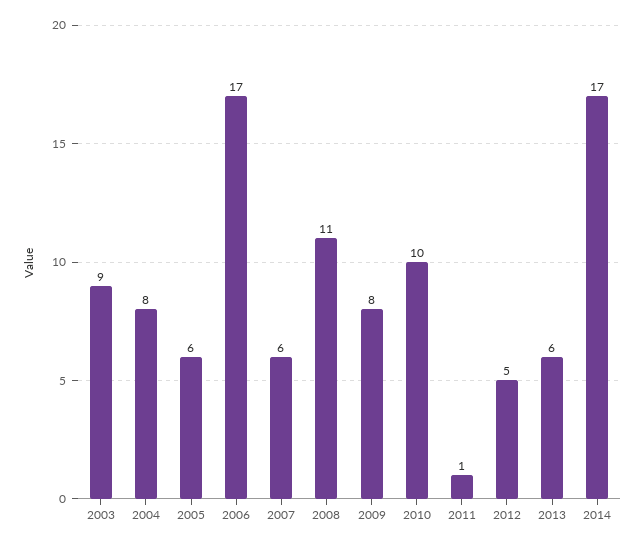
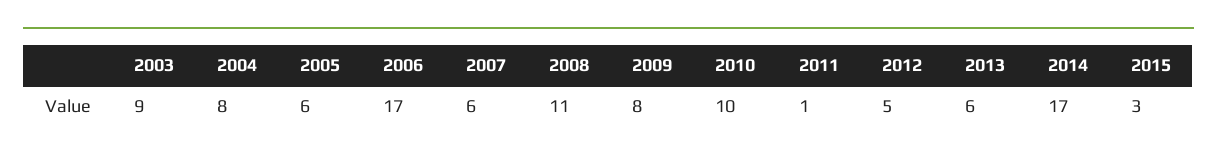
2015: none -> 3

